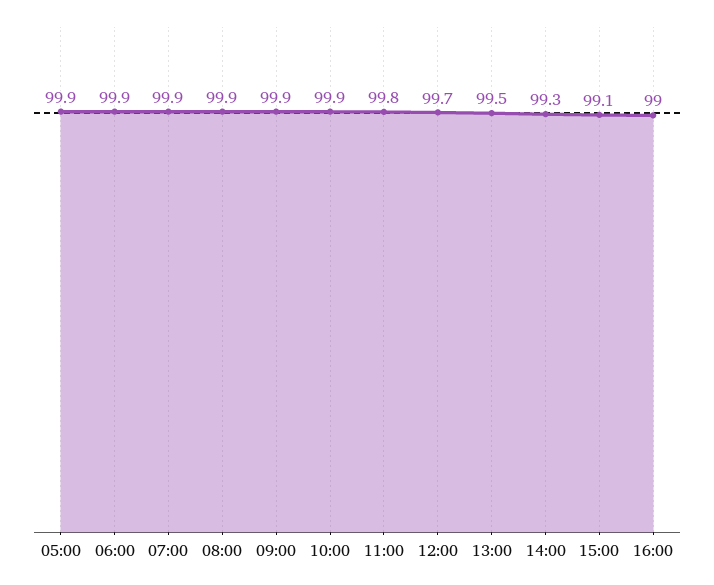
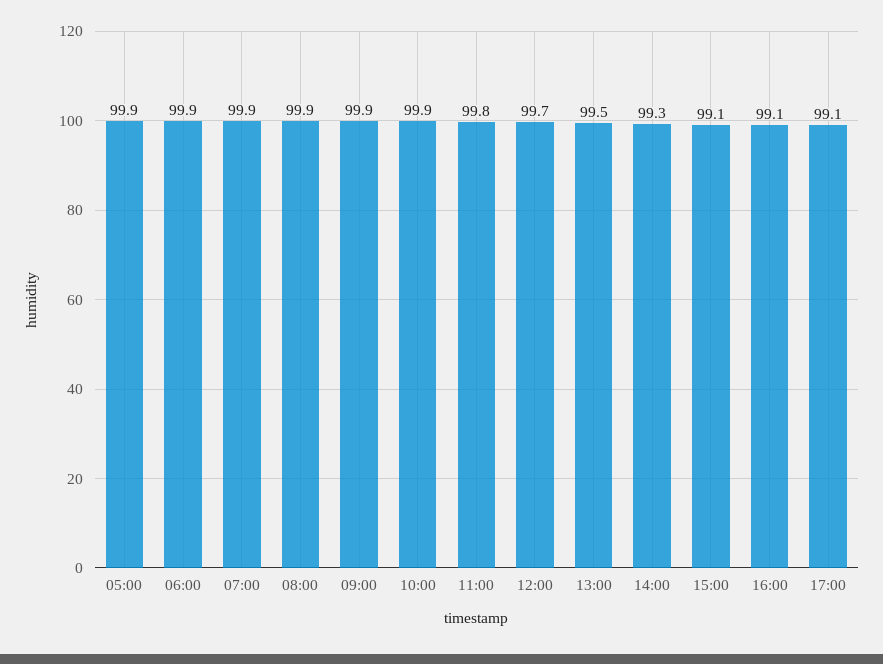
16:00: 99 -> 99.1
17:00: none -> 99.1

